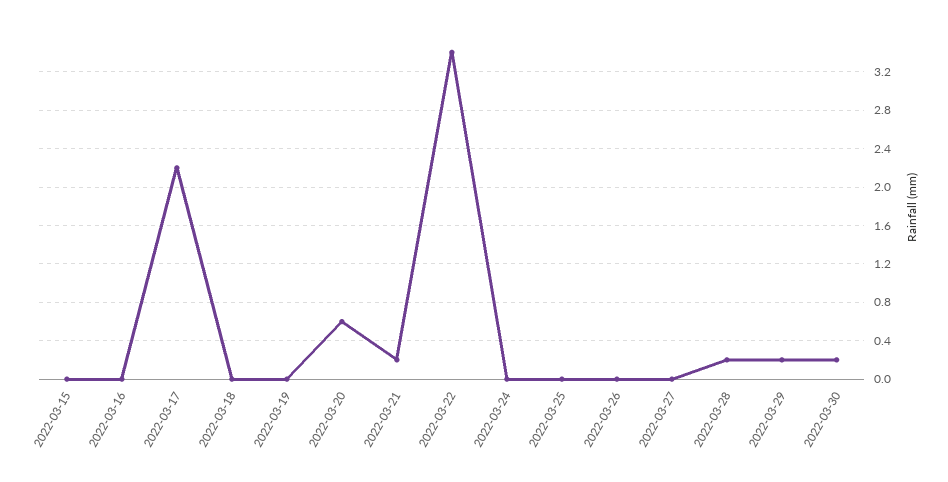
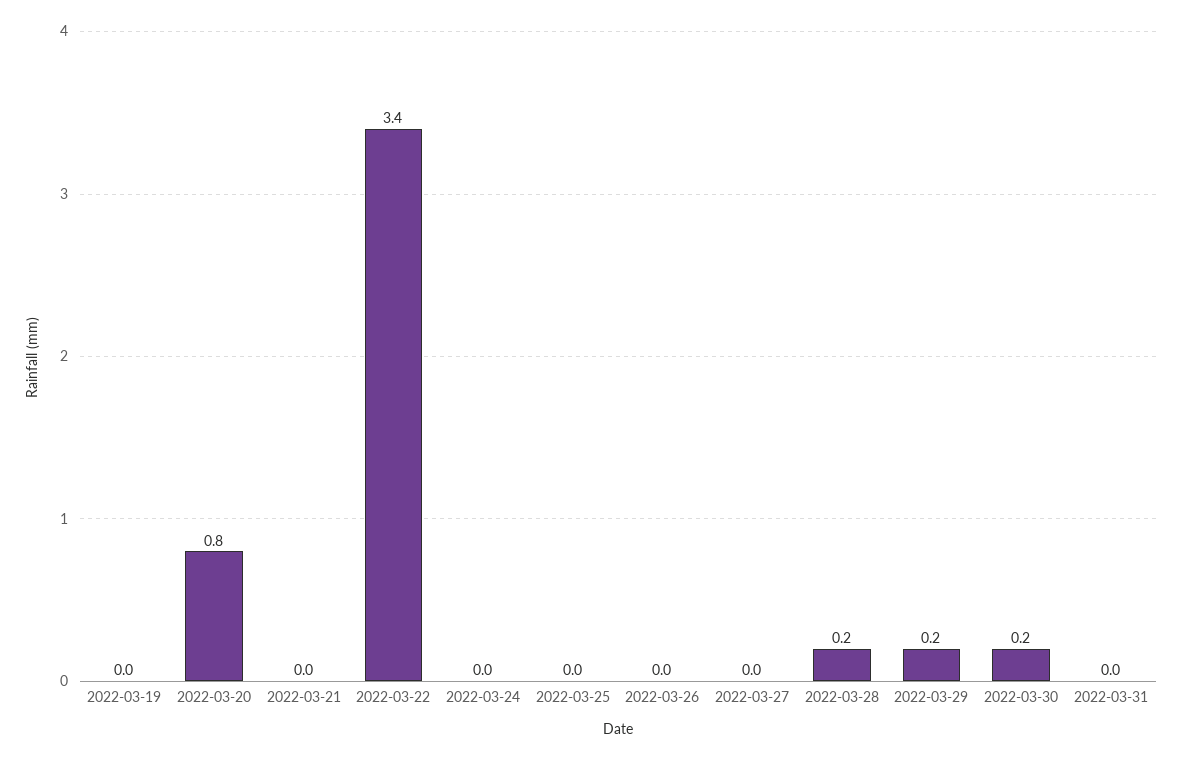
2022-03-15: 0 -> none
2022-03-16: 0 -> none
2022-03-17: 2.2 -> none
2022-03-18: 0 -> none
2022-03-20: 0.6 -> 0.8
2022-03-21: 0.2 -> 0
2022-03-31: none -> 0

